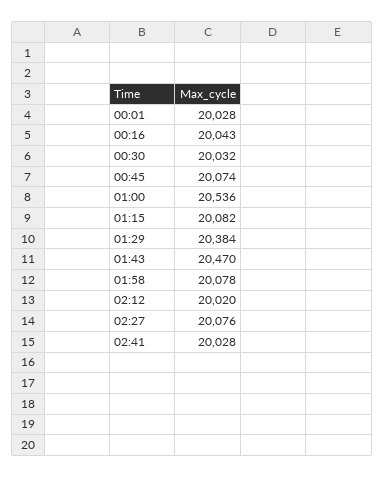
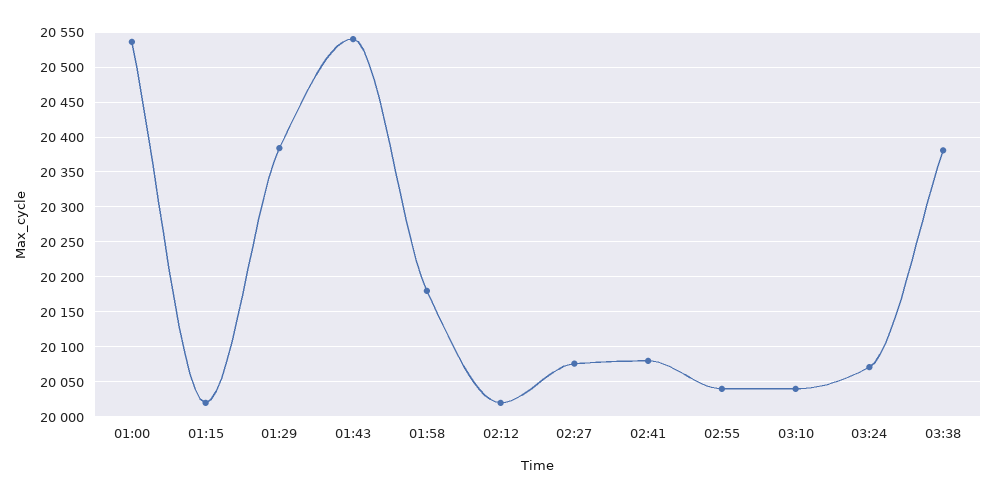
00:01: 20028 -> none
00:16: 20043 -> none
00:30: 20032 -> none
00:45: 20074 -> none
01:15: 20082 -> 20020
01:43: 20470 -> 20540
01:58: 20078 -> 20180
02:41: 20028 -> 20080
02:55: none -> 20040
03:10: none -> 20040
03:24: none -> 20070
03:38: none -> 20380

